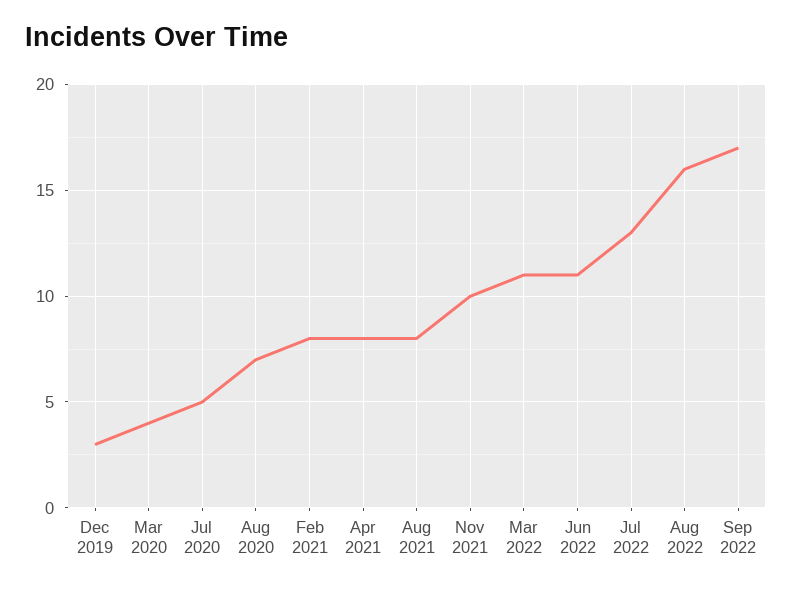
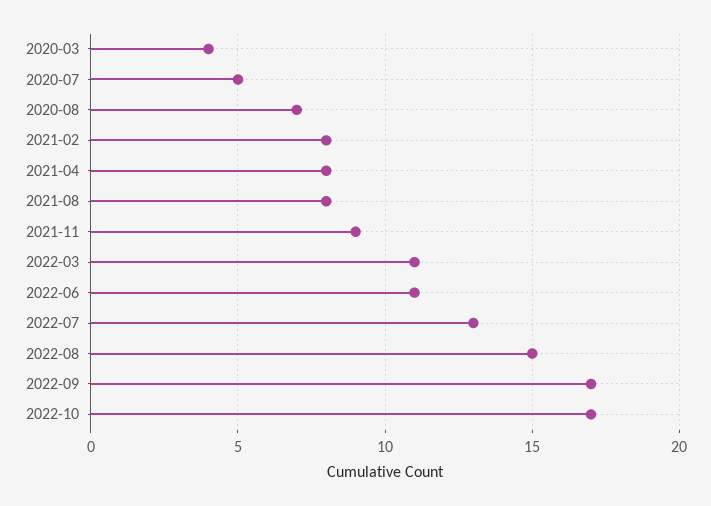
Dec 2019: 3 -> none
Nov 2021: 10 -> 9
Aug 2022: 16 -> 15
2022-10: none -> 17

